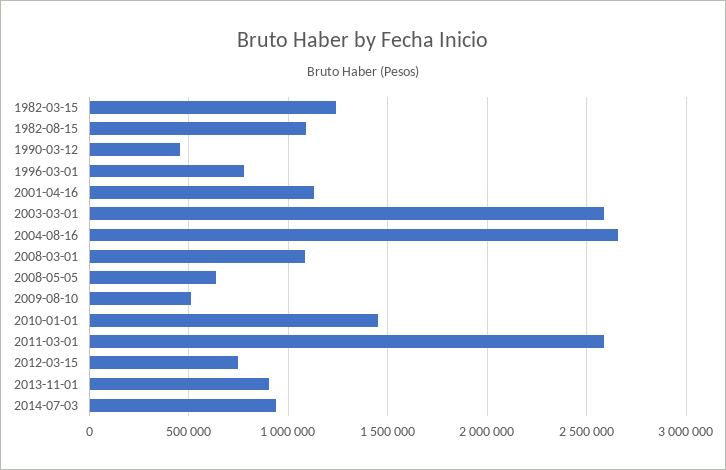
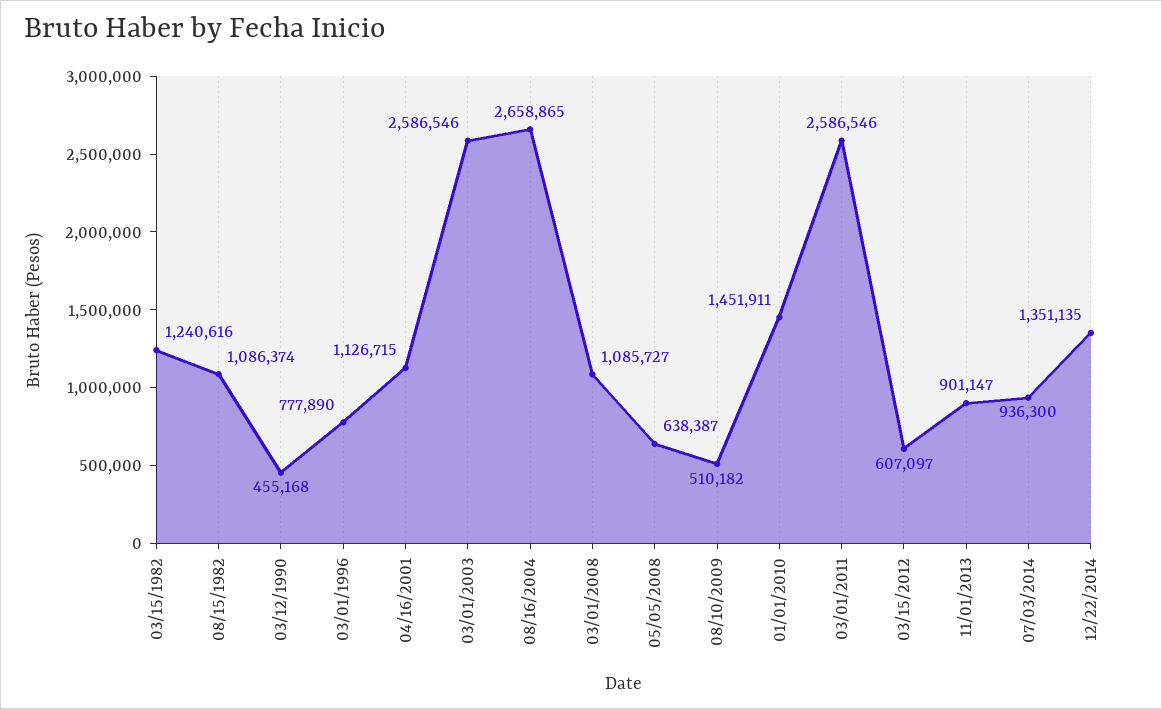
2012-03-15: 750000 -> 607097
12/22/2014: none -> 1351135

